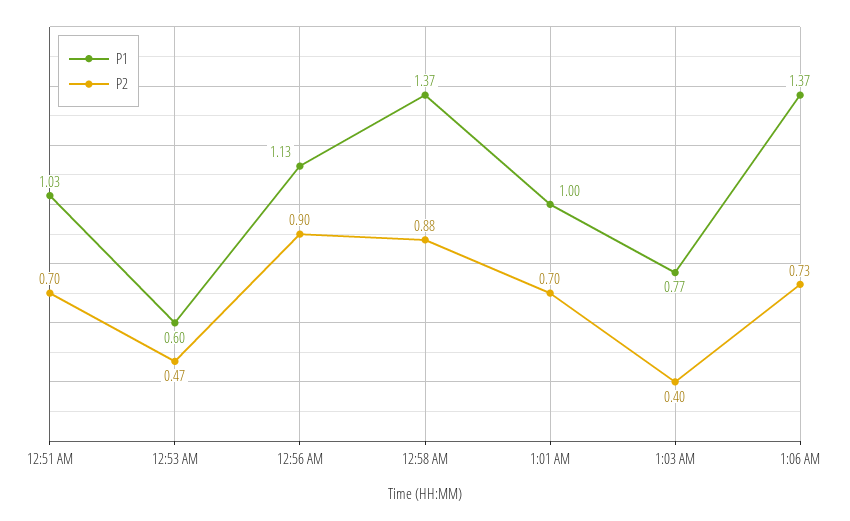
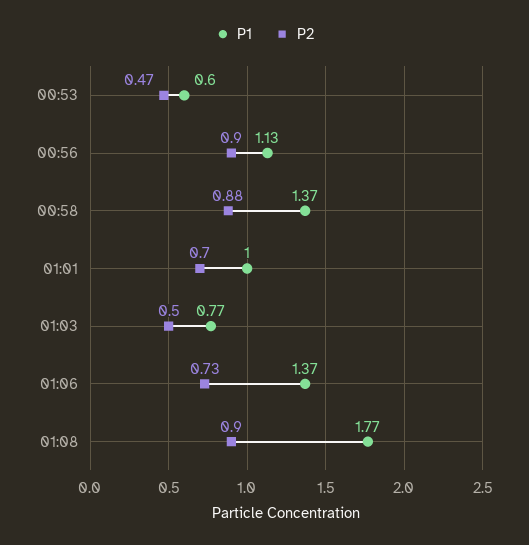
P1, 12:51 AM: 1.03 -> none
P2, 12:51 AM: 0.7 -> none
P2, 1:03 AM: 0.4 -> 0.5
P1, 01:08: none -> 1.77
P2, 01:08: none -> 0.9

